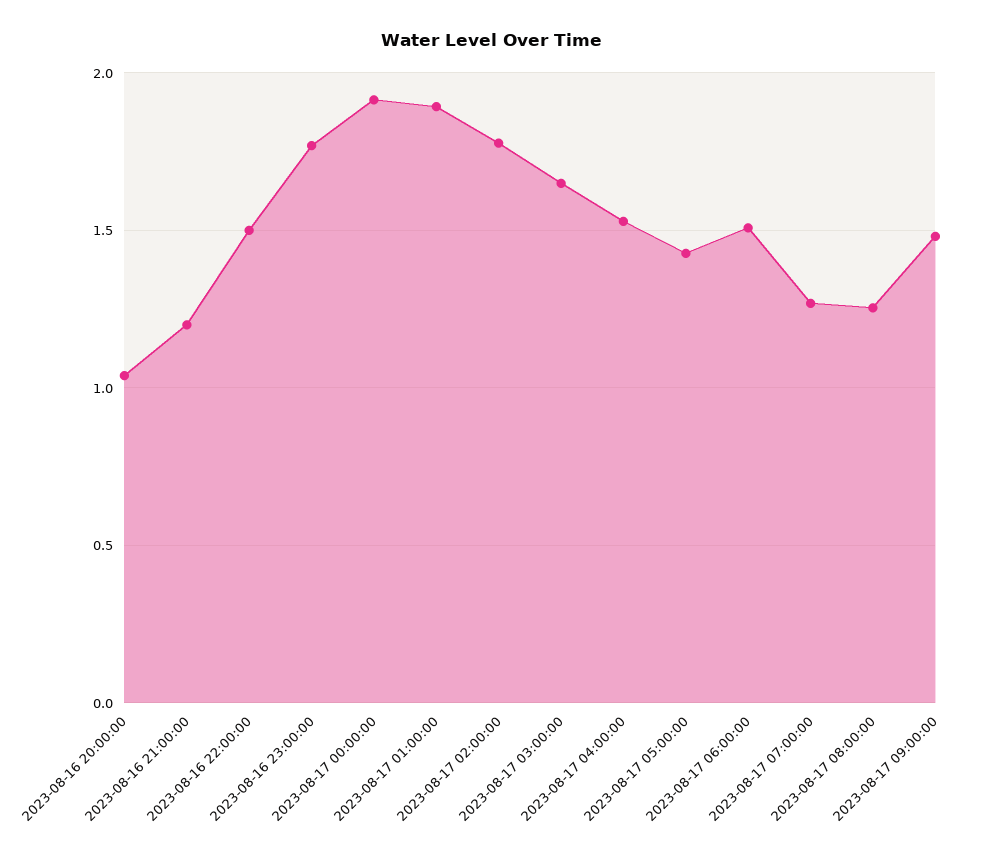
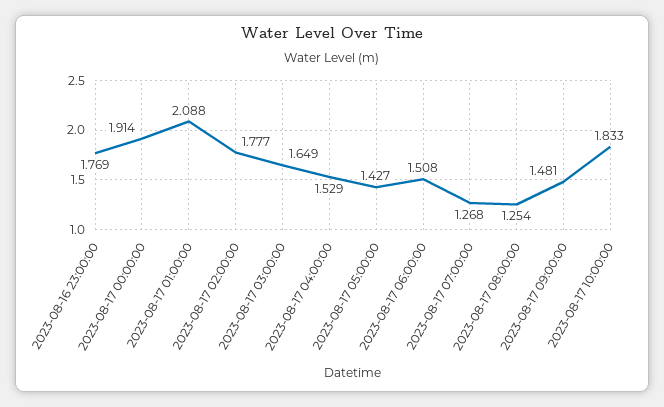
2023-08-16 20:00:00: 1.05 -> none
2023-08-16 21:00:00: 1.2 -> none
2023-08-16 22:00:00: 1.5 -> none
2023-08-17 01:00:00: 1.9 -> 2.088
2023-08-17 10:00:00: none -> 1.833

